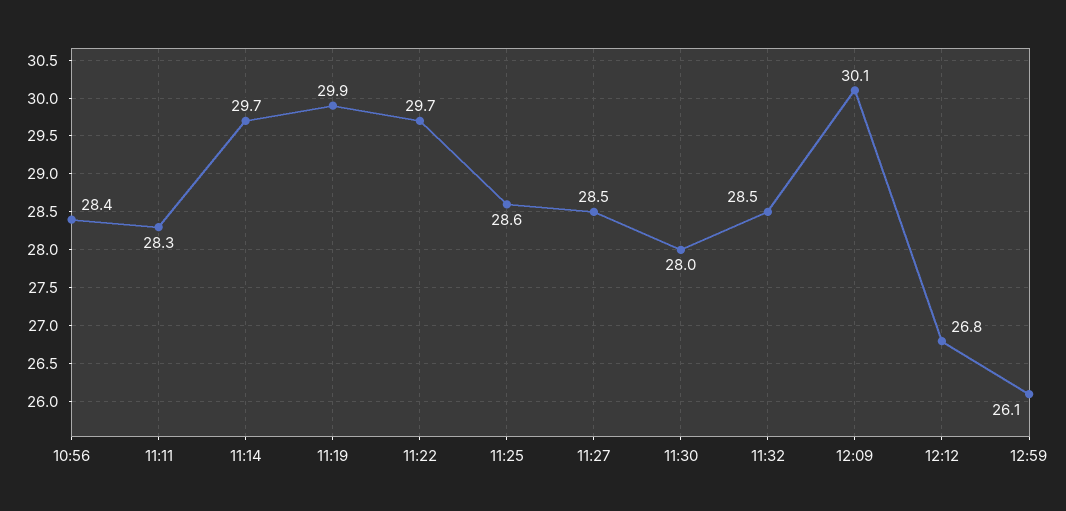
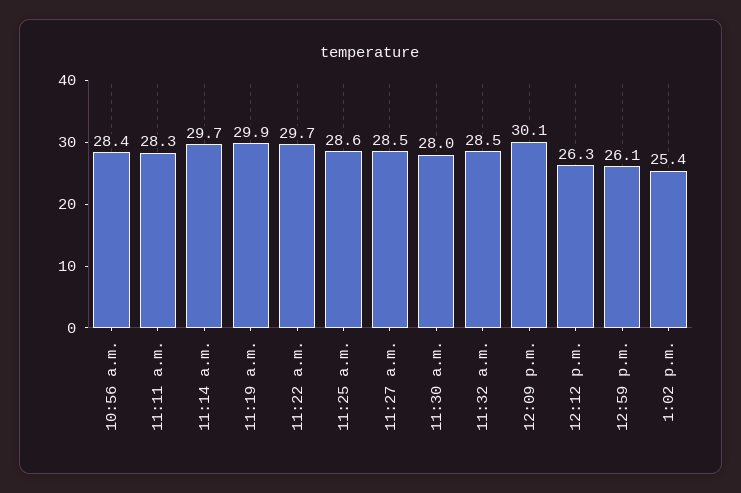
12:12: 26.8 -> 26.3
1:02 p.m.: none -> 25.4

